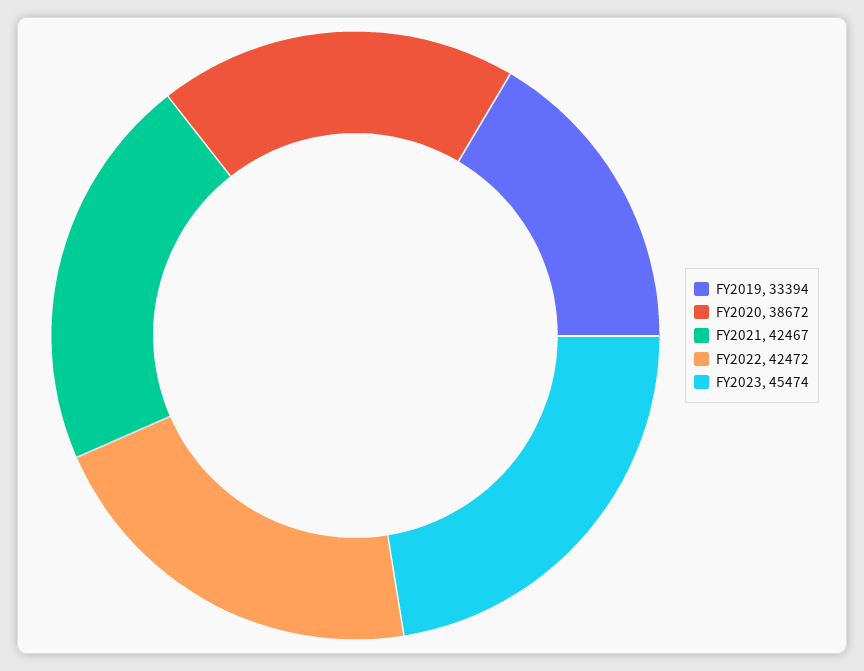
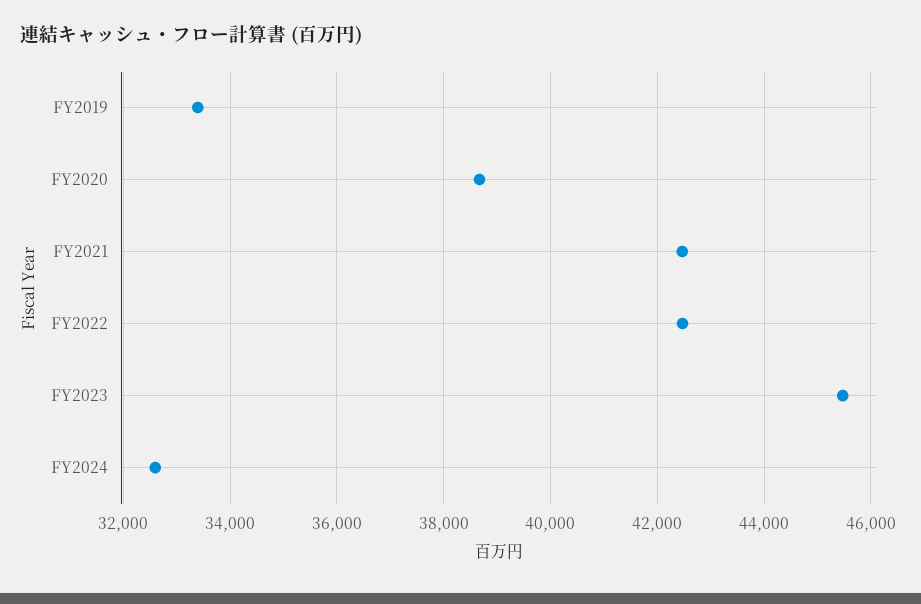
FY2024: none -> 32600

